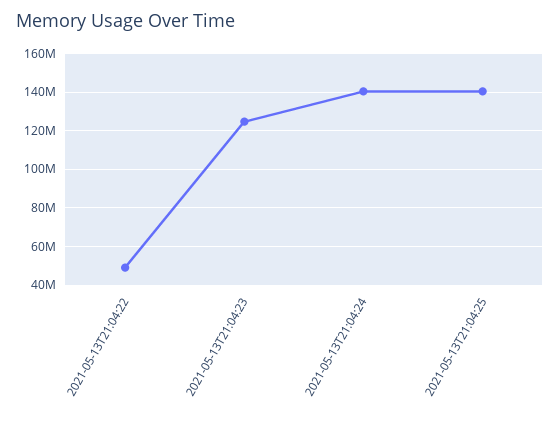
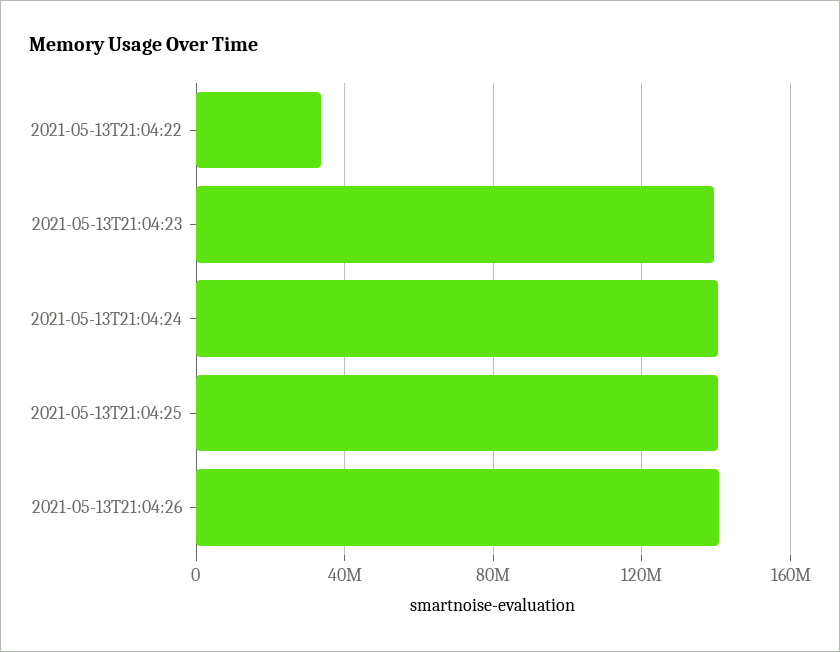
2021-05-13T21:04:22: 50000000 -> 35000000
2021-05-13T21:04:23: 125000000 -> 140000000
2021-05-13T21:04:26: none -> 140000000

